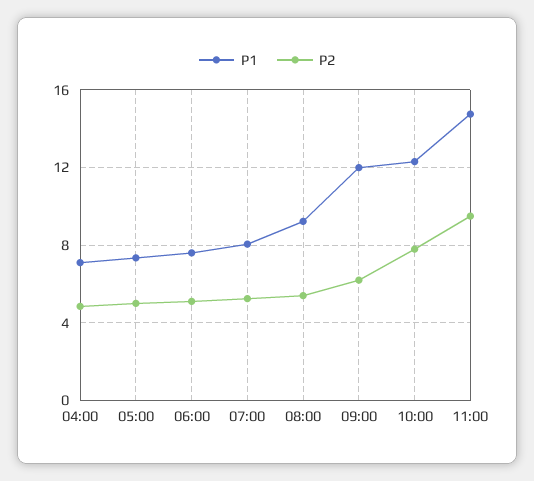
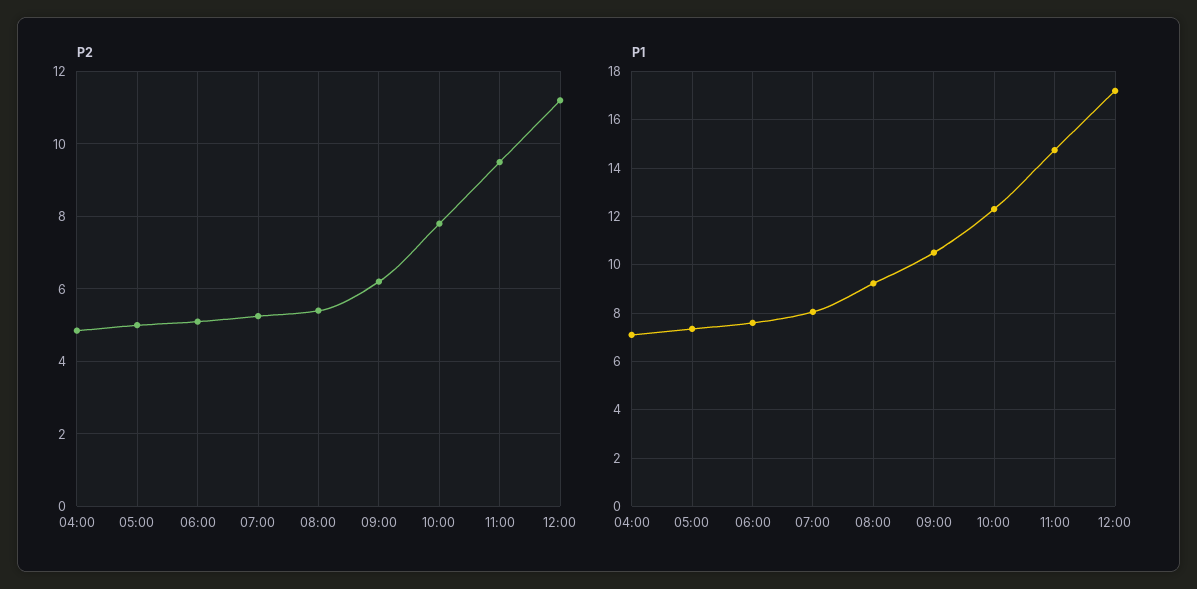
P1, 09:00: 12 -> 10.5
P2, 12:00: none -> 11.2
P1, 12:00: none -> 17.25

